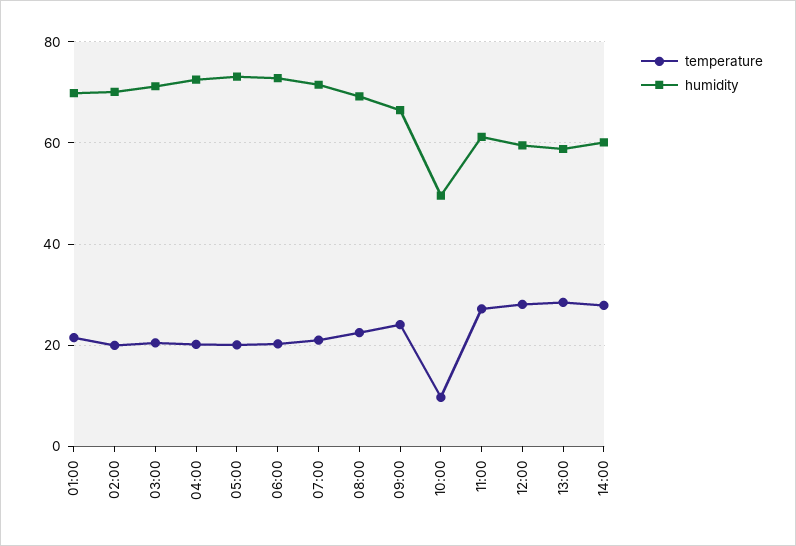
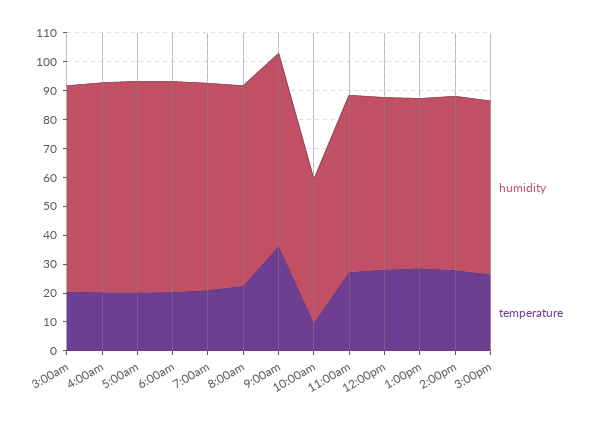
temperature, 01:00: 22 -> none
humidity, 01:00: 70 -> none
temperature, 02:00: 20 -> none
humidity, 02:00: 70 -> none
temperature, 09:00: 24 -> 35
humidity, 3:00pm: none -> 60
temperature, 3:00pm: none -> 25

